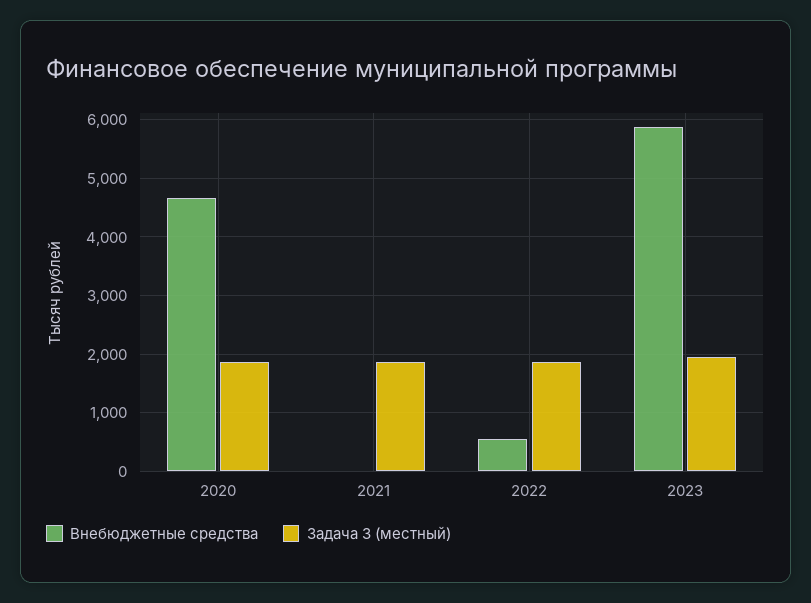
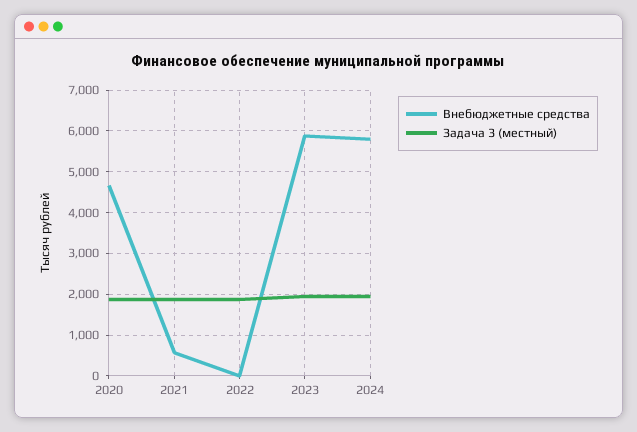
Внебюджетные средства, 2021: 0 -> 600
Внебюджетные средства, 2022: 600 -> 0
Внебюджетные средства, 2024: none -> 5800
Задача 3 (местный), 2024: none -> 2000

